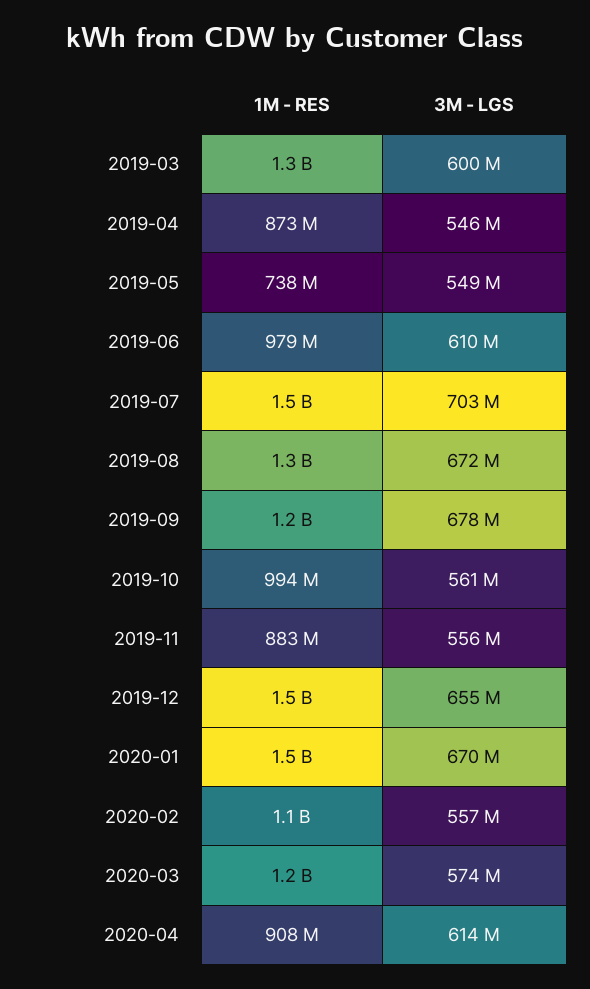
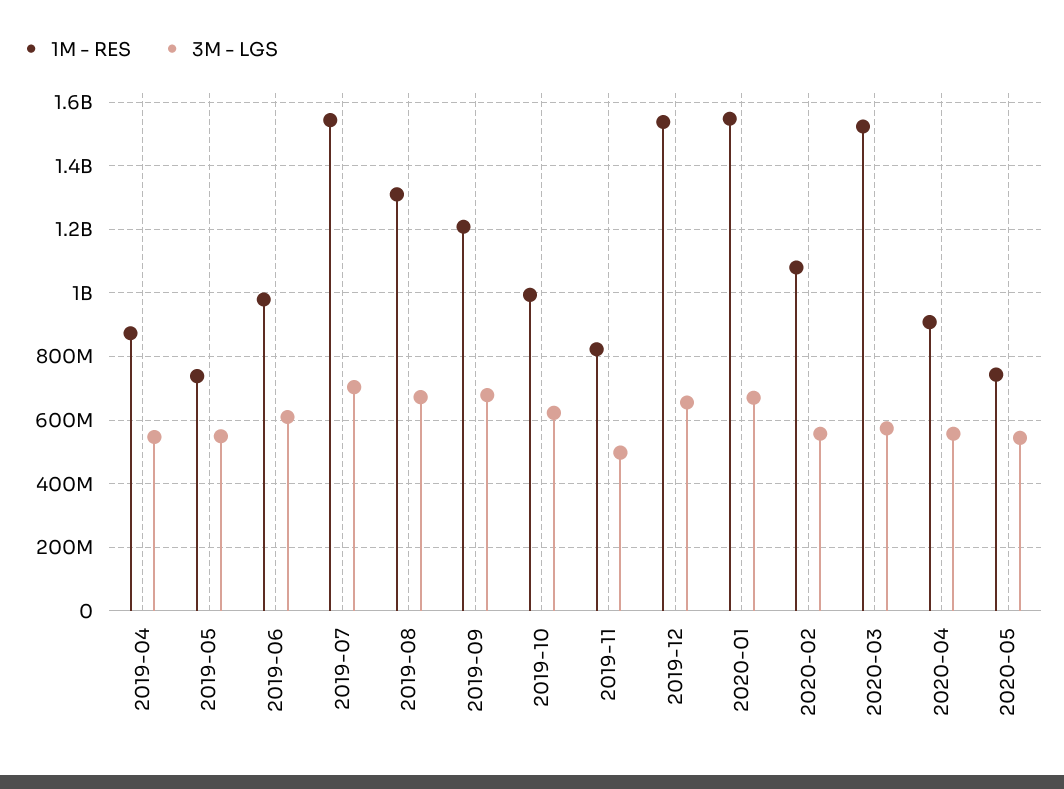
1M - RES, 2019-03: 1300000000 -> none
3M - LGS, 2019-03: 600000000 -> none
3M - LGS, 2019-10: 561000000 -> 620000000
1M - RES, 2019-11: 883000000 -> 820000000
3M - LGS, 2019-11: 556000000 -> 500000000
1M - RES, 2020-03: 1200000000 -> 1520000000
3M - LGS, 2020-04: 614000000 -> 560000000
1M - RES, 2020-05: none -> 740000000
3M - LGS, 2020-05: none -> 540000000

